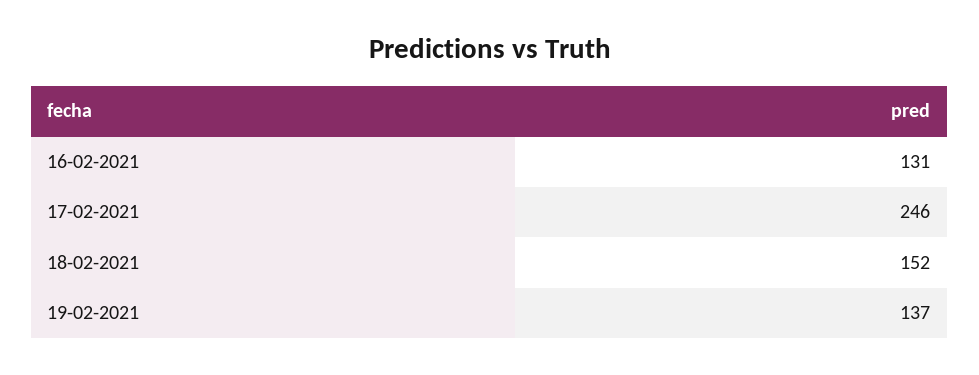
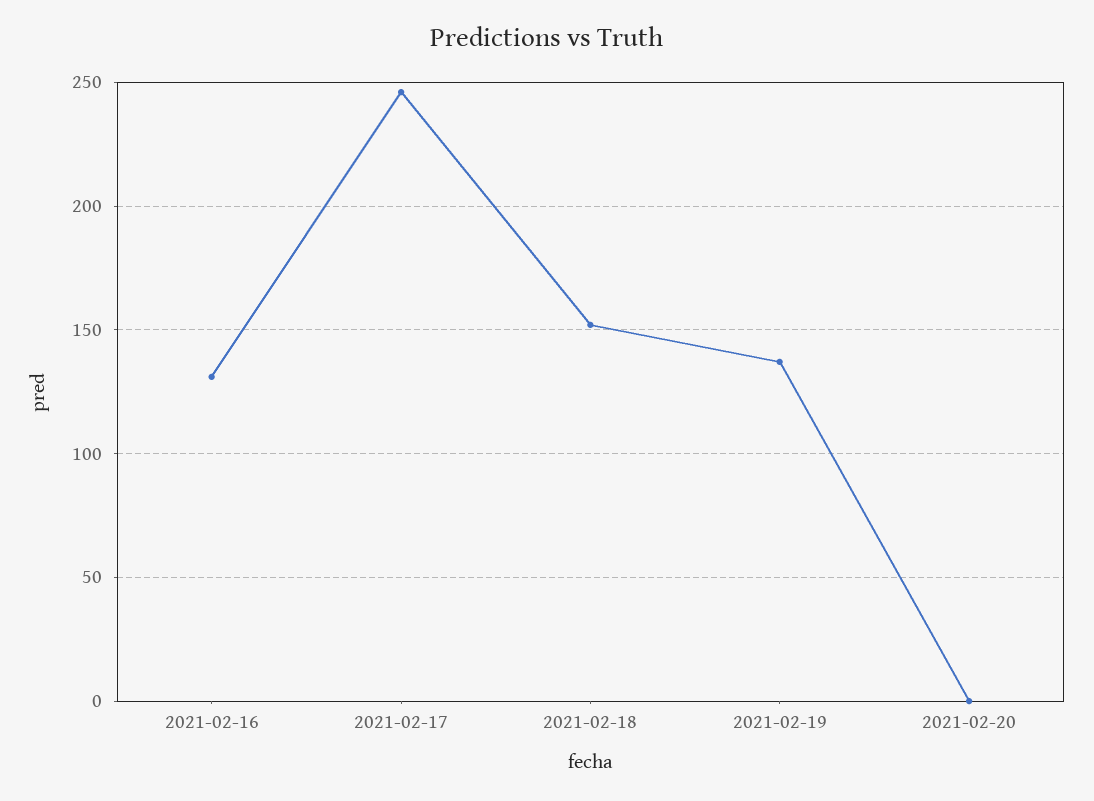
2021-02-20: none -> 0

